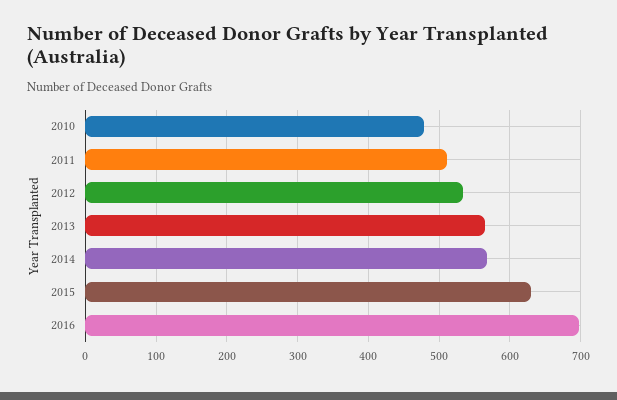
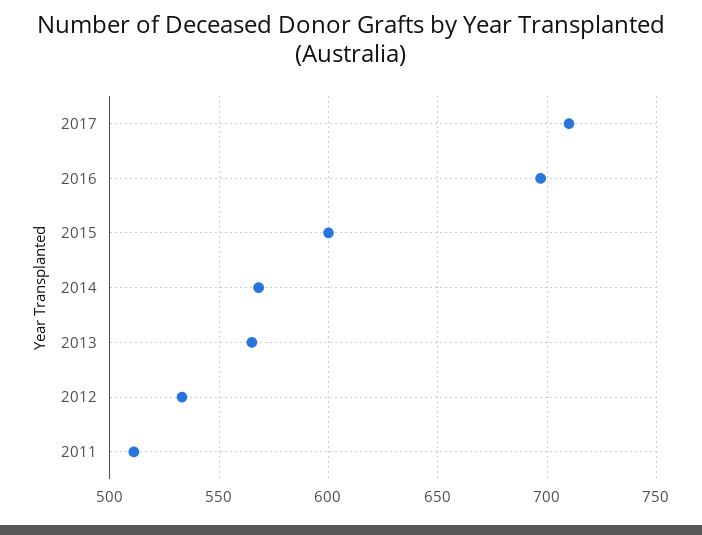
2010: 480 -> none
2015: 630 -> 600
2017: none -> 710

